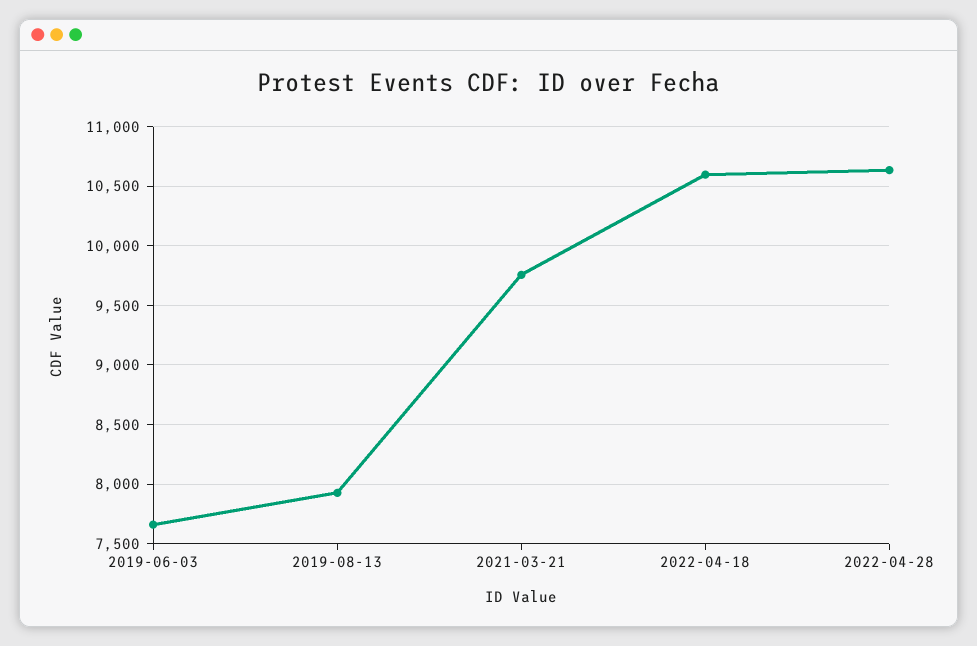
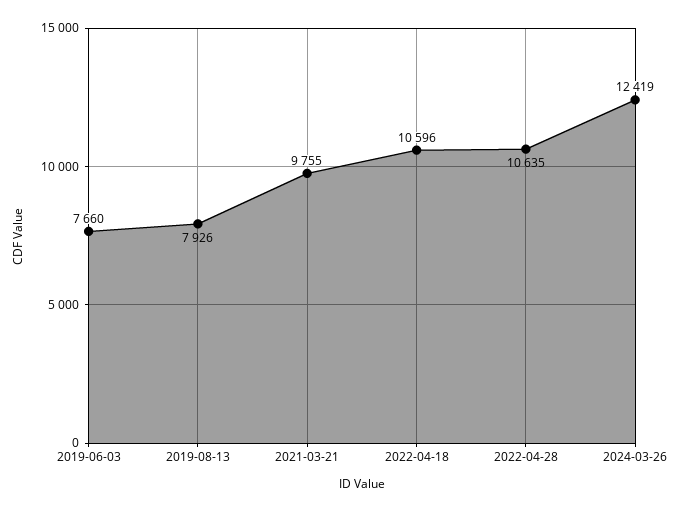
2024-03-26: none -> 12419

